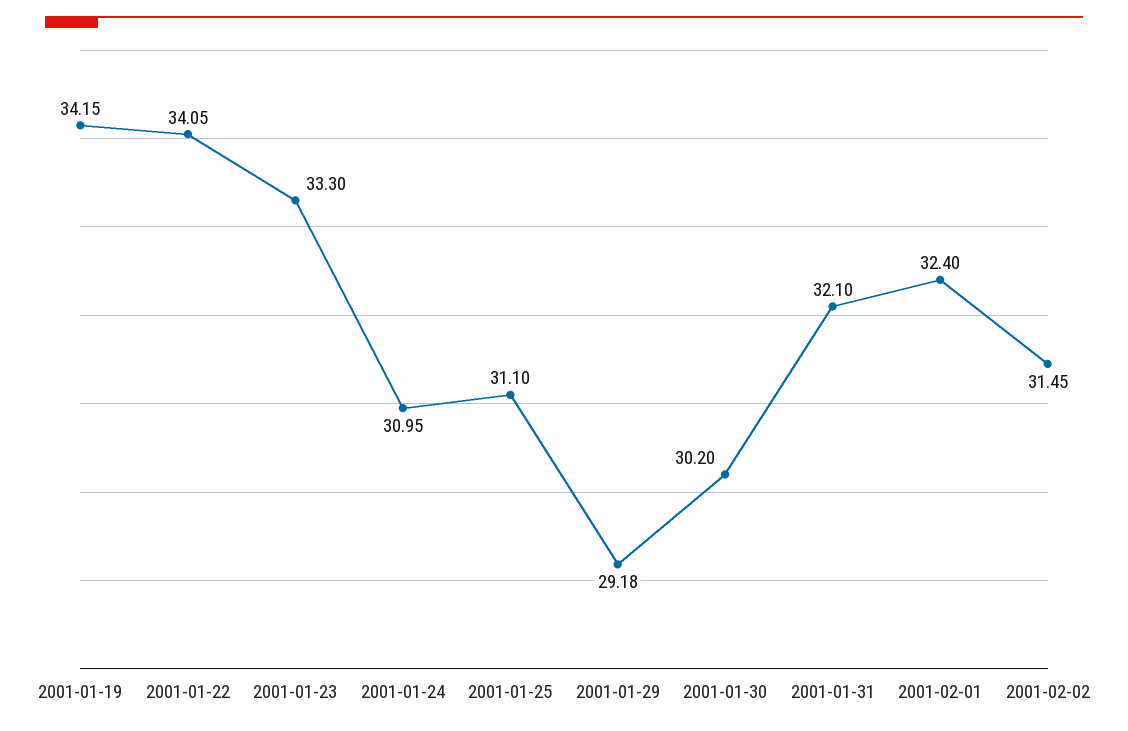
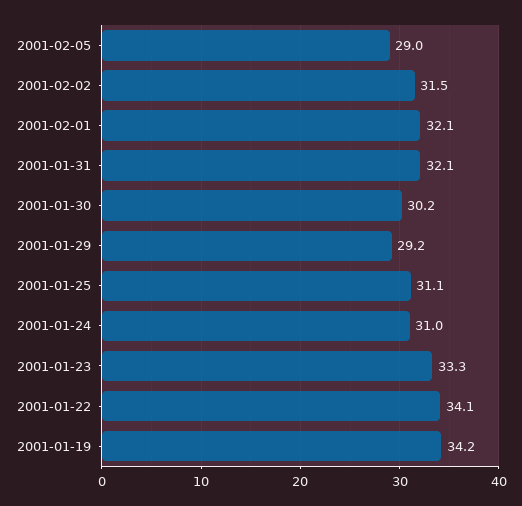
2001-02-01: 32.4 -> 32.1
2001-02-05: none -> 29

